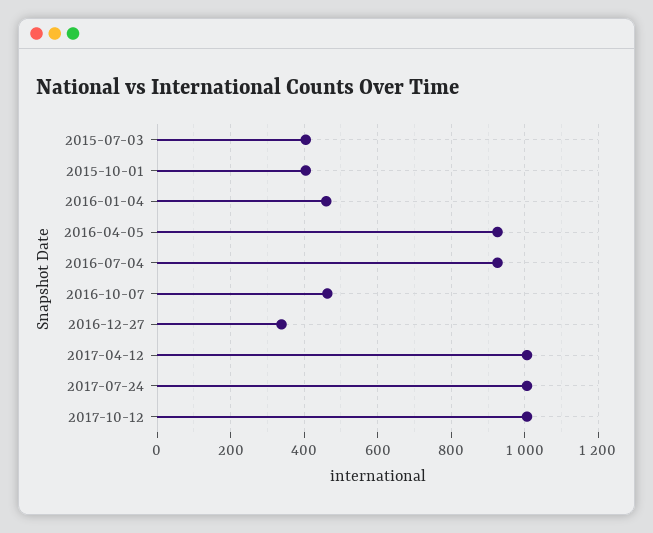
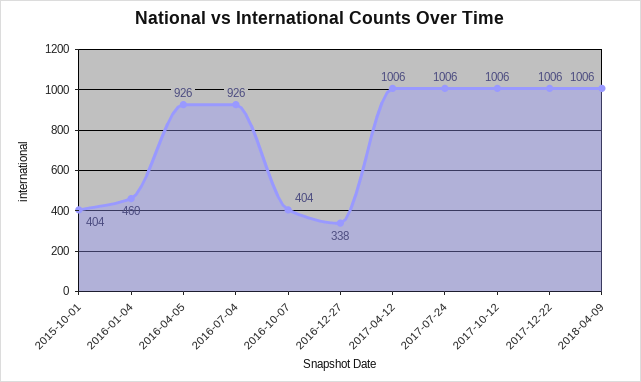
2015-07-03: 400 -> none
2016-10-07: 460 -> 404
2017-12-22: none -> 1006
2018-04-09: none -> 1006

